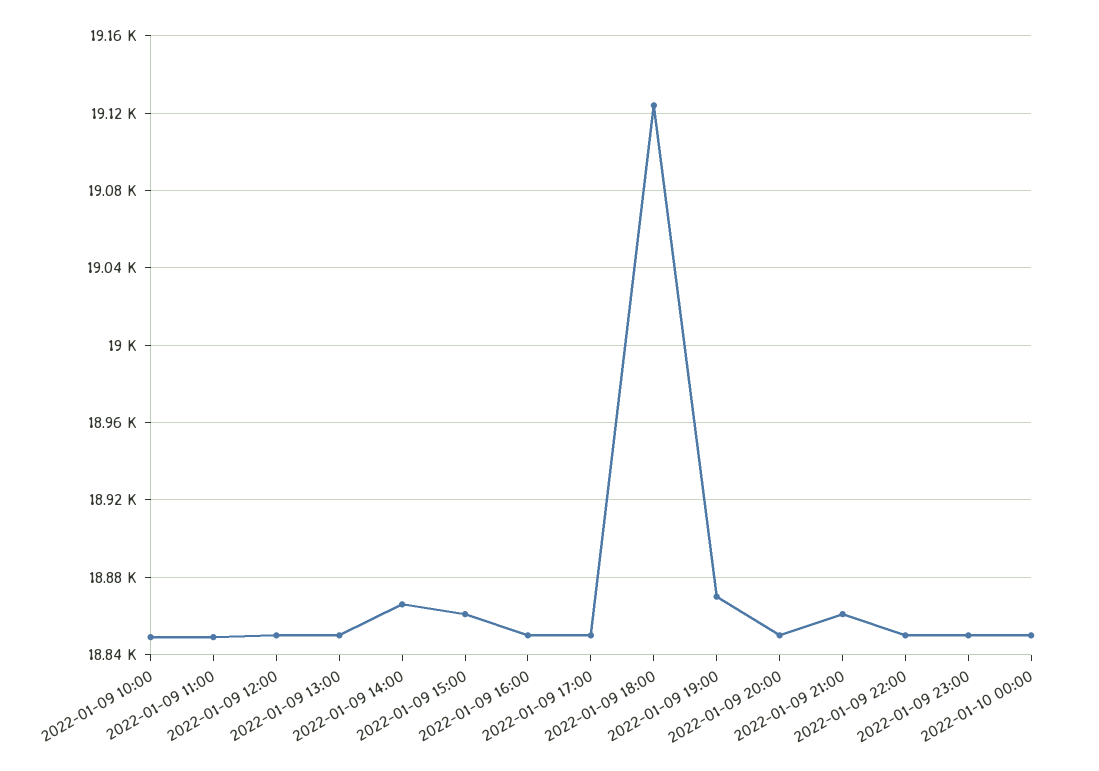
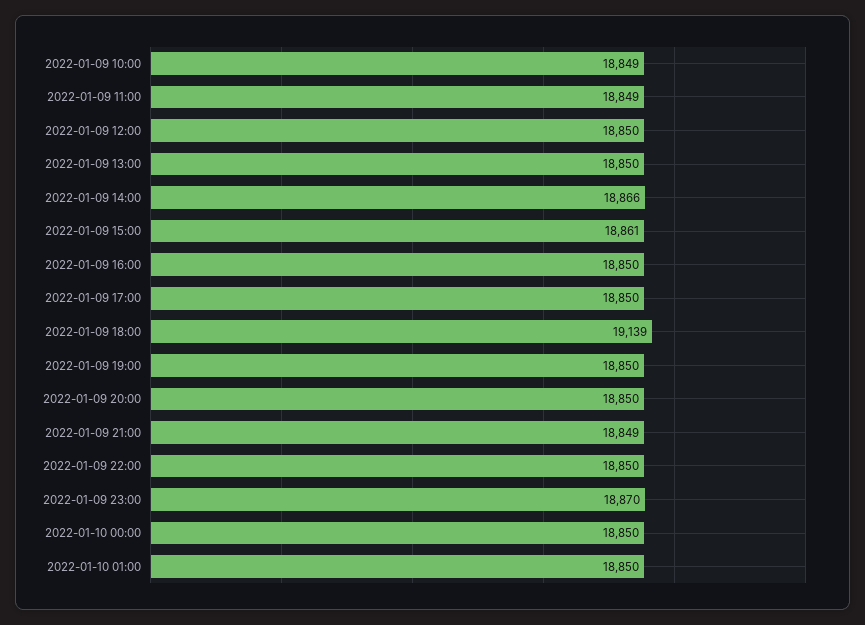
2022-01-09 18:00: 19125 -> 19139
2022-01-09 19:00: 18870 -> 18850
2022-01-09 21:00: 18860 -> 18849
2022-01-09 23:00: 18850 -> 18870
2022-01-10 01:00: none -> 18850

